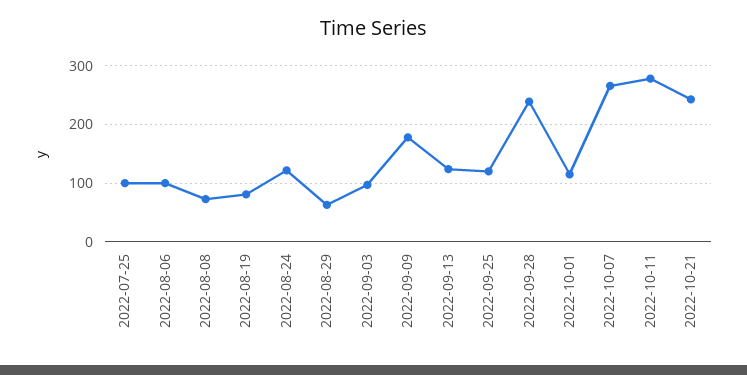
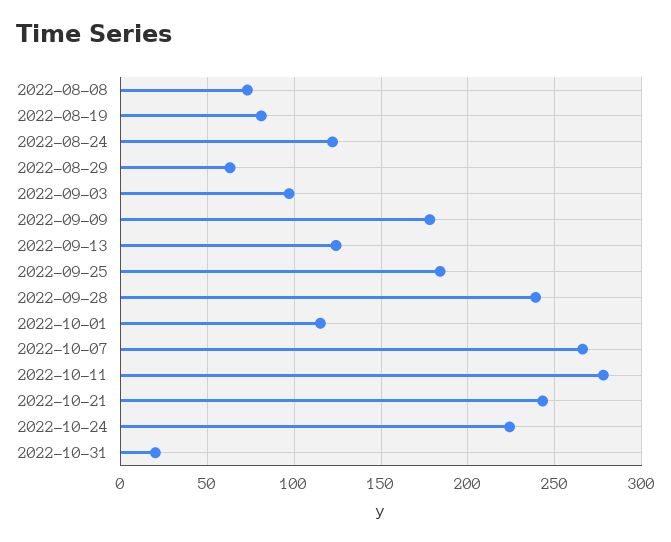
2022-07-25: 100 -> none
2022-08-06: 100 -> none
2022-09-25: 120 -> 185
2022-10-24: none -> 225
2022-10-31: none -> 20

